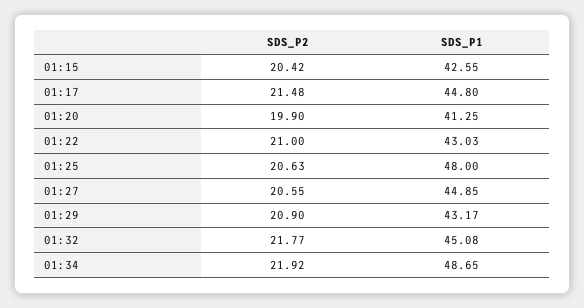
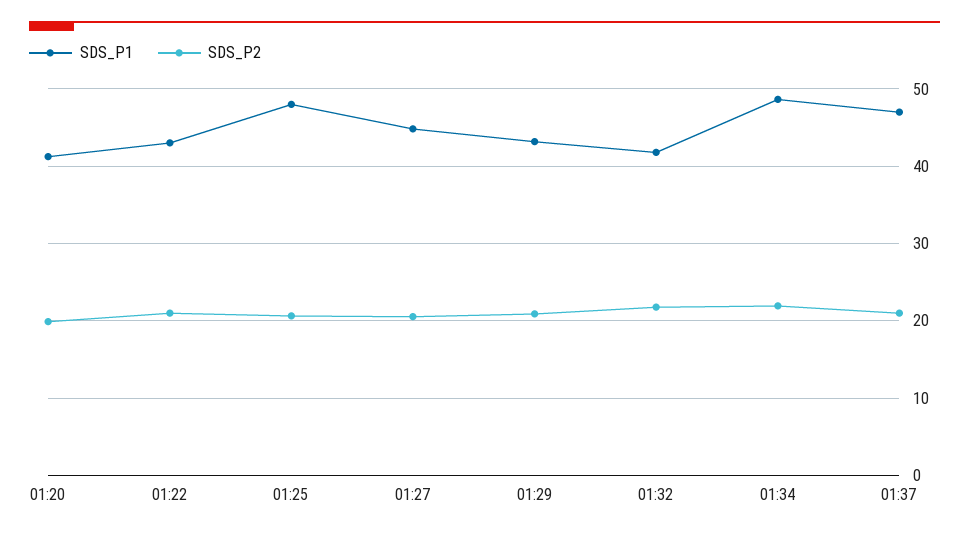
SDS_P2, 01:15: 20.42 -> none
SDS_P1, 01:15: 42.55 -> none
SDS_P2, 01:17: 21.48 -> none
SDS_P1, 01:17: 44.8 -> none
SDS_P1, 01:32: 45.08 -> 42
SDS_P1, 01:37: none -> 47
SDS_P2, 01:37: none -> 21

